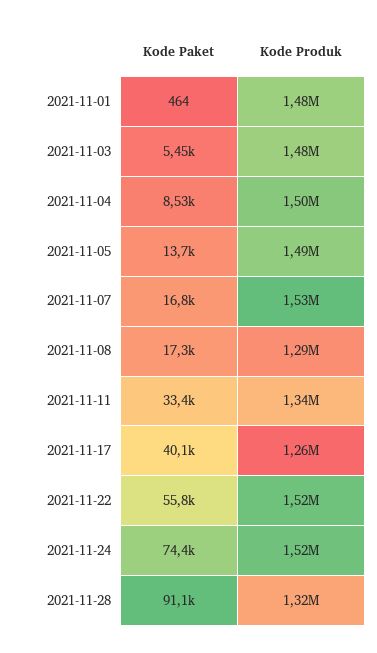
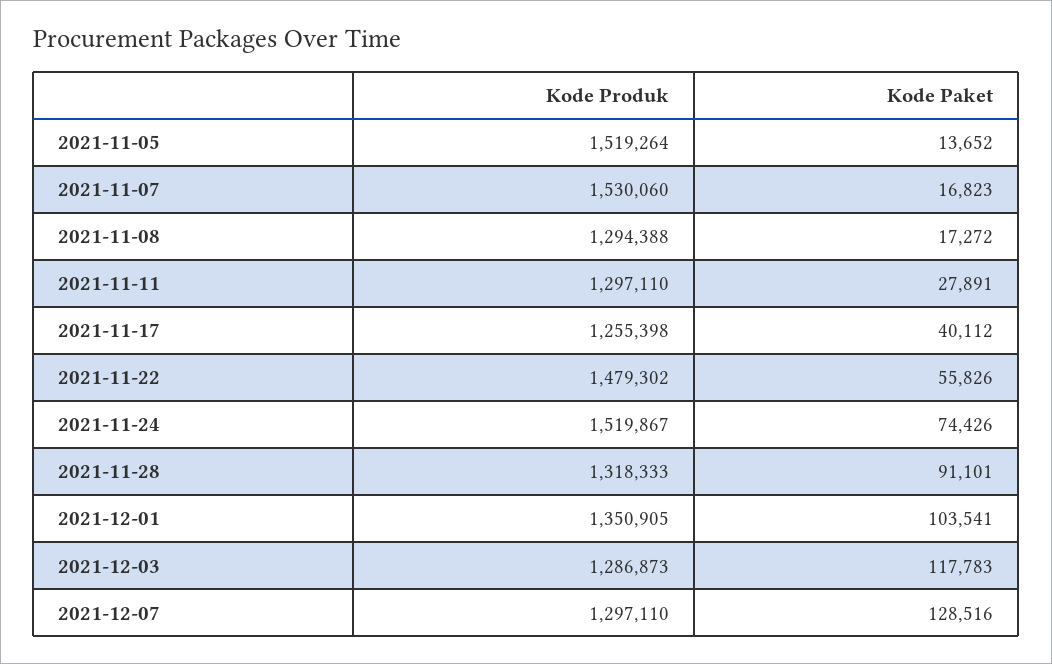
Kode Paket, 2021-11-01: 464 -> none
Kode Produk, 2021-11-01: 1480000 -> none
Kode Paket, 2021-11-03: 5450 -> none
Kode Produk, 2021-11-03: 1480000 -> none
Kode Paket, 2021-11-04: 8530 -> none
Kode Produk, 2021-11-04: 1500000 -> none
Kode Produk, 2021-11-05: 1490000 -> 1519264
Kode Paket, 2021-11-11: 33400 -> 27891
Kode Produk, 2021-11-11: 1340000 -> 1297110
Kode Produk, 2021-11-22: 1520000 -> 1479302
Kode Produk, 2021-12-01: none -> 1350905
Kode Paket, 2021-12-01: none -> 103541
Kode Produk, 2021-12-03: none -> 1286873
Kode Paket, 2021-12-03: none -> 117783
Kode Produk, 2021-12-07: none -> 1297110
Kode Paket, 2021-12-07: none -> 128516

